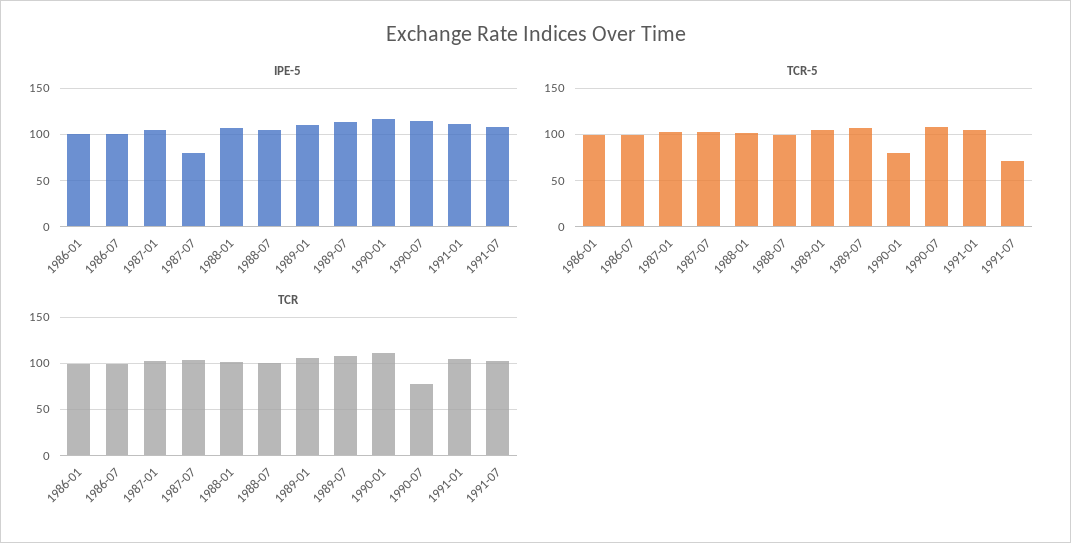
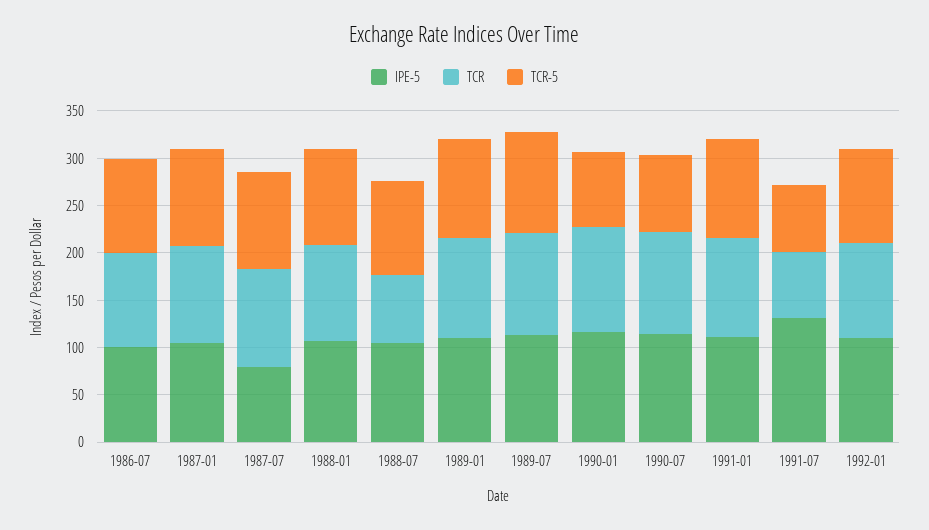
IPE-5, 1986-01: 100 -> none
IPE-5, 1991-07: 110 -> 130
TCR-5, 1986-01: 100 -> none
TCR-5, 1990-07: 110 -> 80
TCR, 1986-01: 100 -> none
TCR, 1988-07: 100 -> 70
TCR, 1990-07: 80 -> 110
TCR, 1991-07: 100 -> 70
IPE-5, 1992-01: none -> 110
TCR, 1992-01: none -> 100
TCR-5, 1992-01: none -> 100

